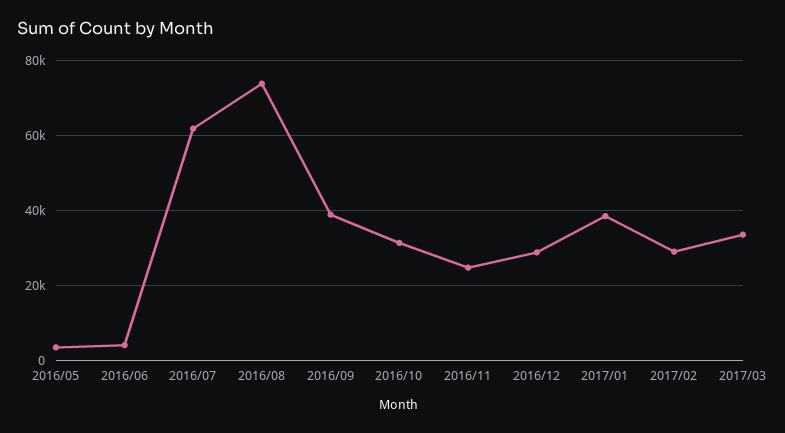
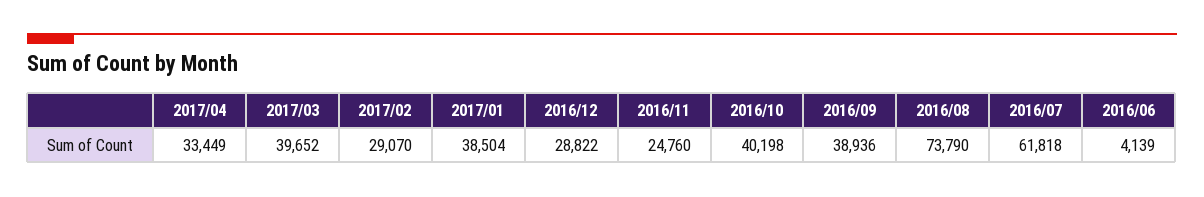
2016/05: 4000 -> none
2016/10: 32000 -> 40198
2017/03: 34000 -> 39652
2017/04: none -> 33449

